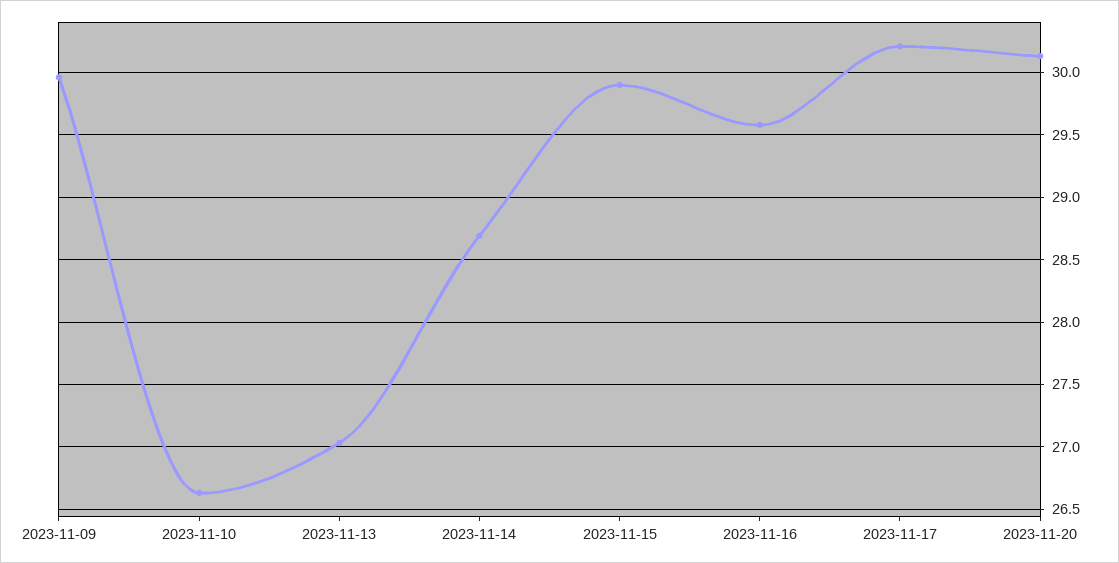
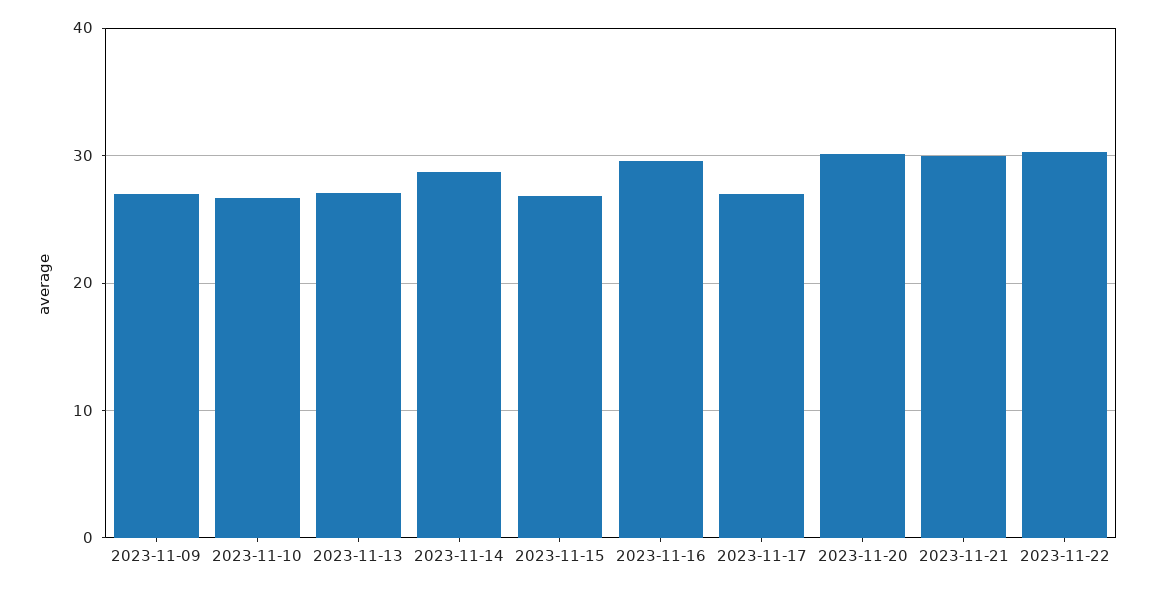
2023-11-09: 29.95 -> 27
2023-11-15: 29.9 -> 27
2023-11-17: 30.2 -> 27
2023-11-21: none -> 30
2023-11-22: none -> 30

